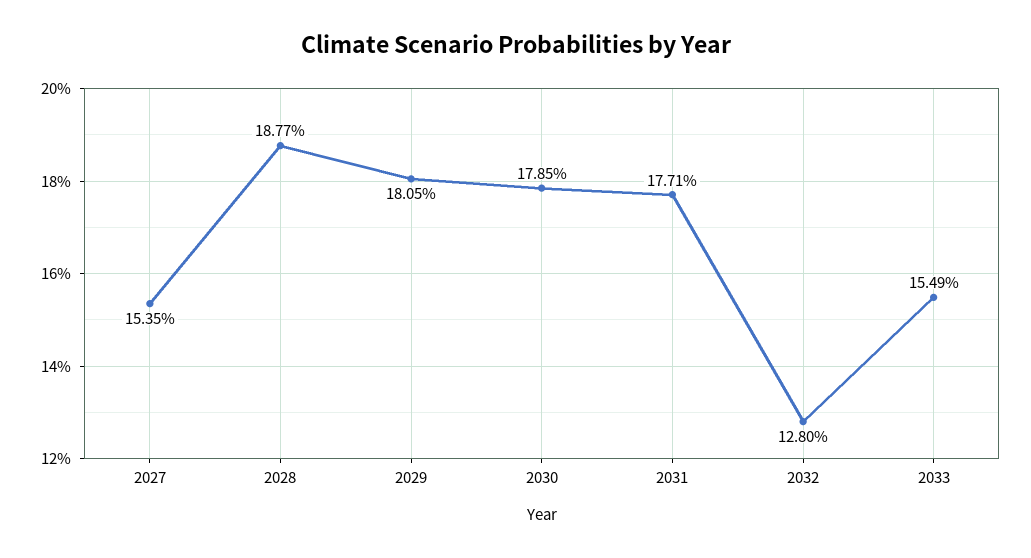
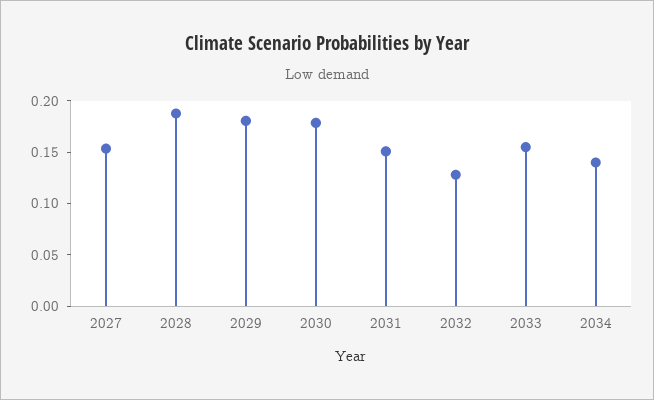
2031: 0.1771 -> 0.15
2034: none -> 0.14

